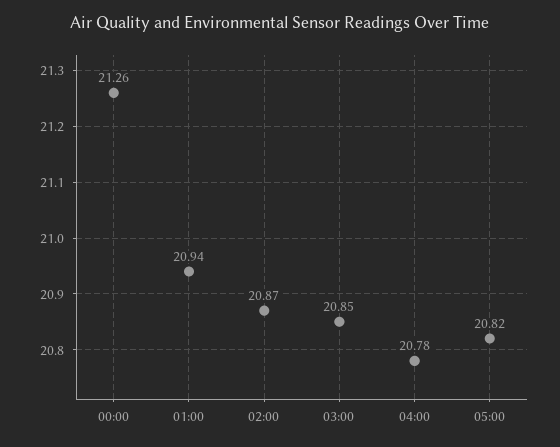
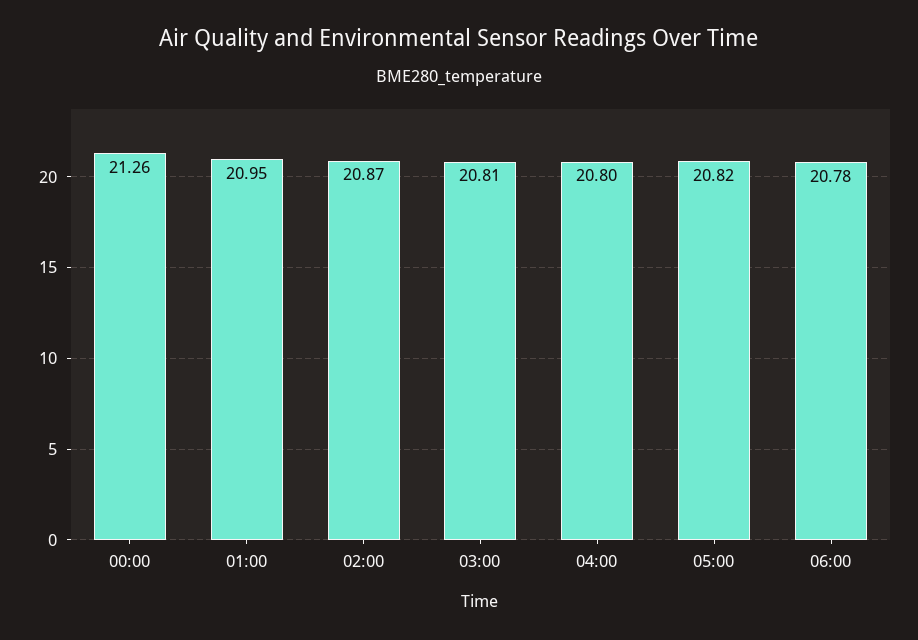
01:00: 20.94 -> 20.95
03:00: 20.85 -> 20.81
04:00: 20.78 -> 20.8
06:00: none -> 20.78

